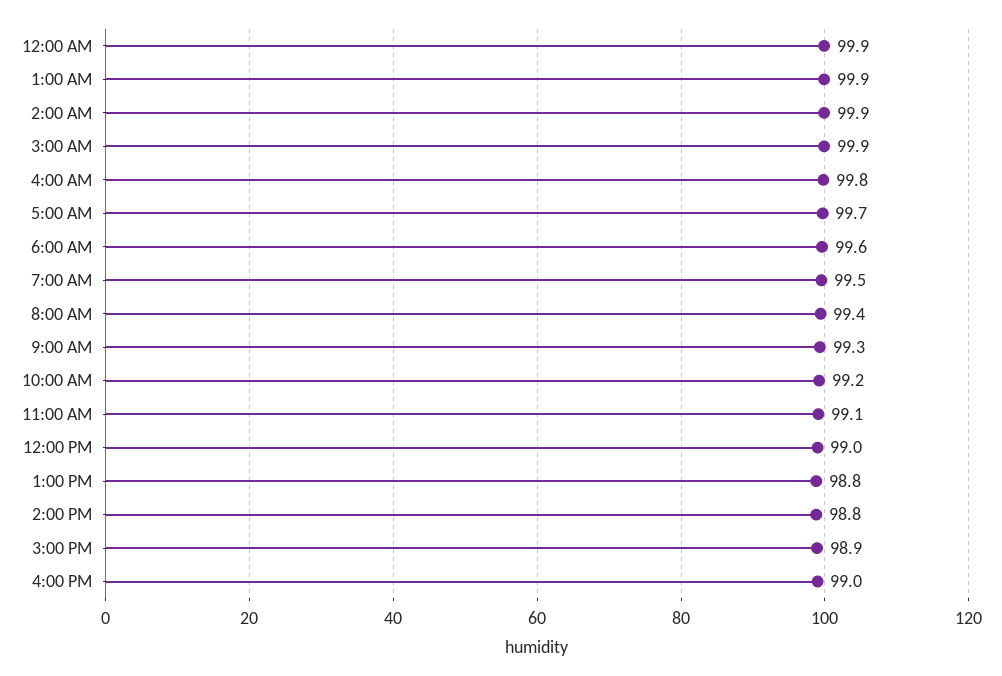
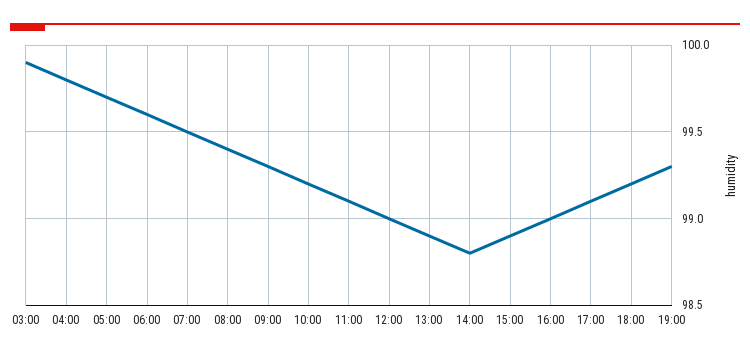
12:00 AM: 99.9 -> none
1:00 AM: 99.9 -> none
2:00 AM: 99.9 -> none
1:00 PM: 98.8 -> 98.9
17:00: none -> 99.1
18:00: none -> 99.2
19:00: none -> 99.3

